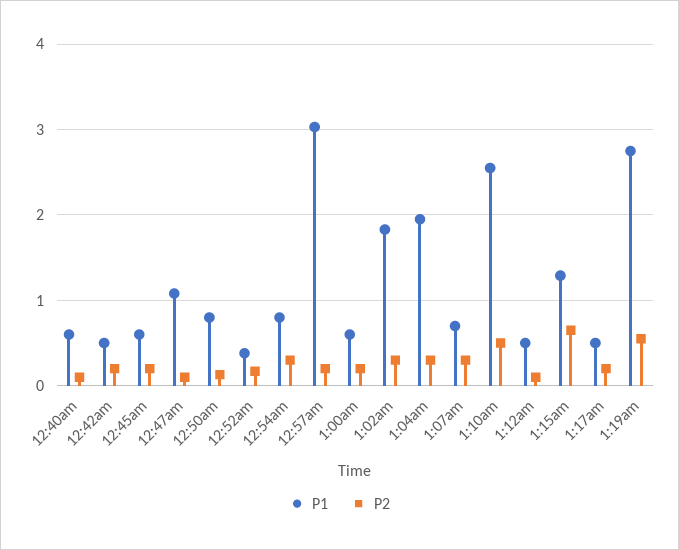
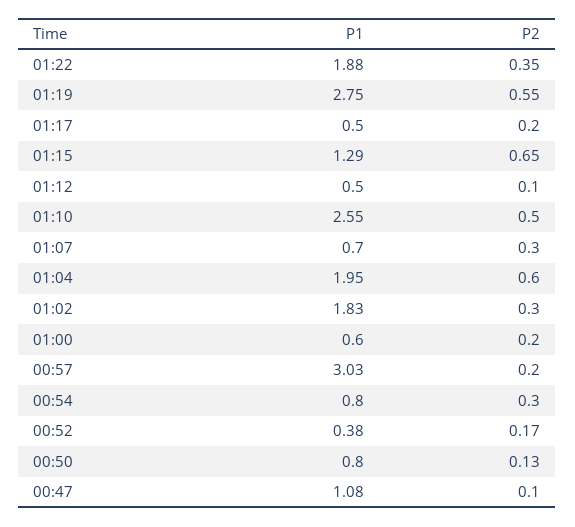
P1, 12:40am: 0.6 -> none
P2, 12:40am: 0.1 -> none
P1, 12:42am: 0.5 -> none
P2, 12:42am: 0.2 -> none
P1, 12:45am: 0.6 -> none
P2, 12:45am: 0.2 -> none
P2, 1:04am: 0.3 -> 0.6
P1, 01:22: none -> 1.88
P2, 01:22: none -> 0.35

